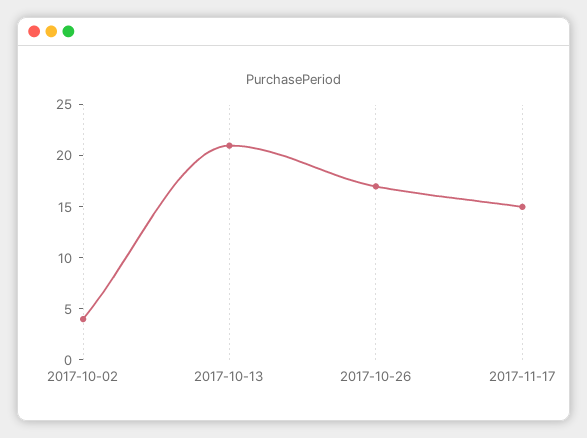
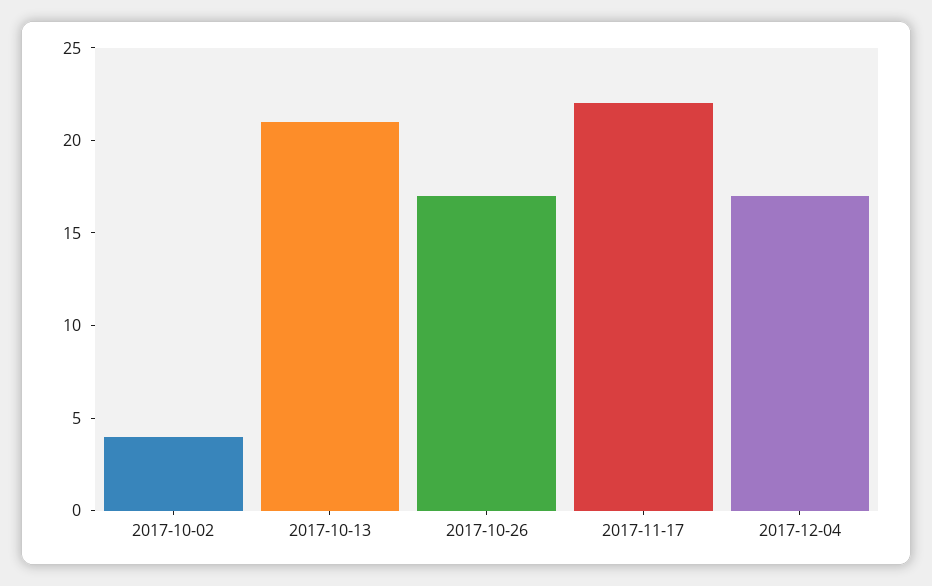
2017-11-17: 15 -> 22
2017-12-04: none -> 17

